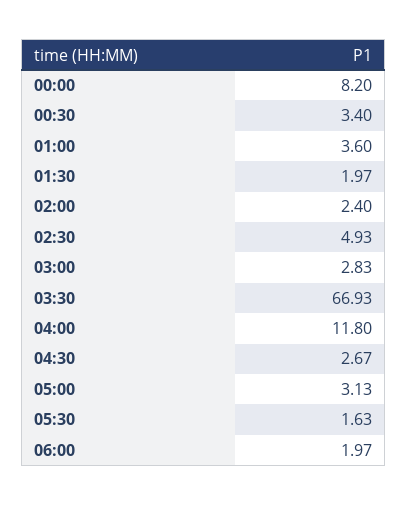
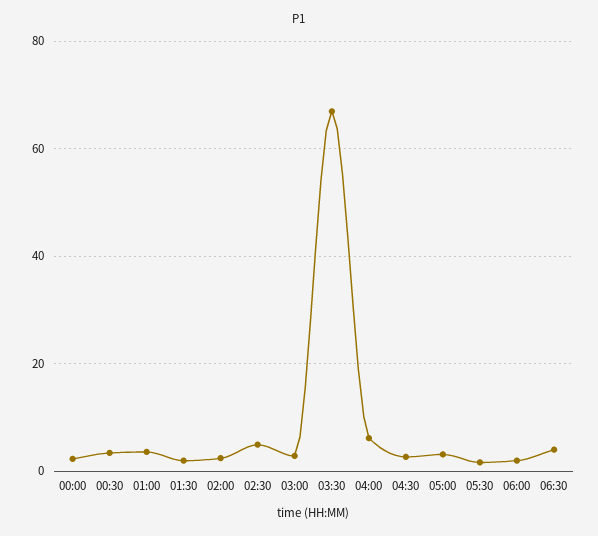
00:00: 8.2 -> 2
04:00: 11.8 -> 6
06:30: none -> 4

